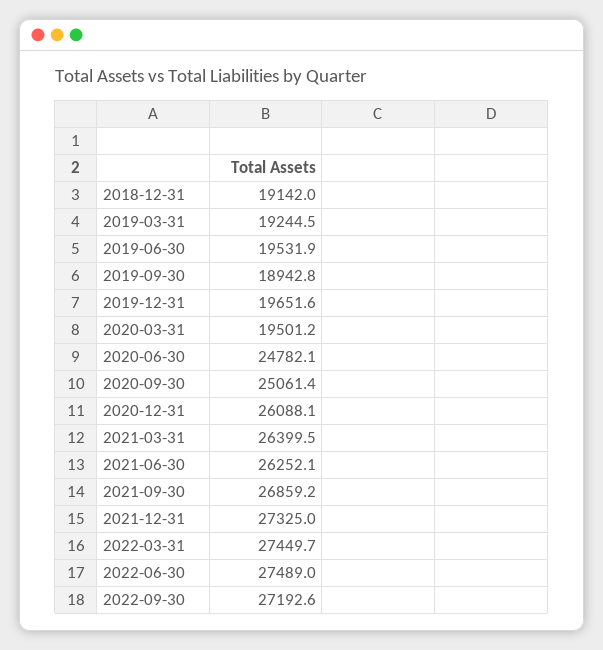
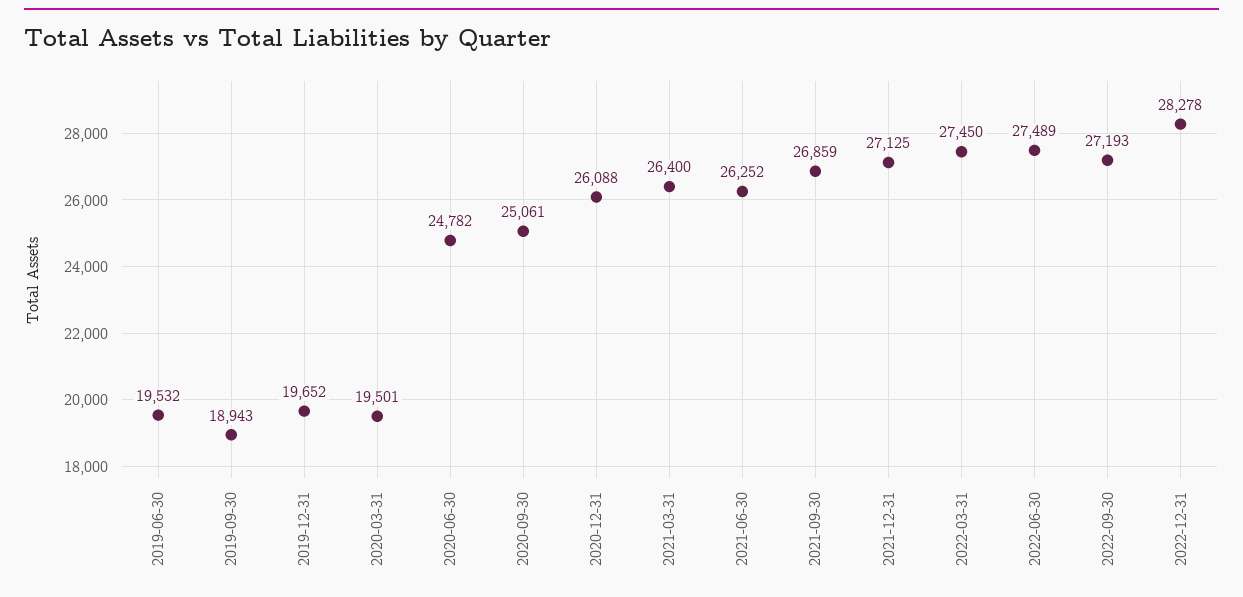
2018-12-31: 19142 -> none
2019-03-31: 19244.5 -> none
2021-12-31: 27325 -> 27125
2022-12-31: none -> 28278

